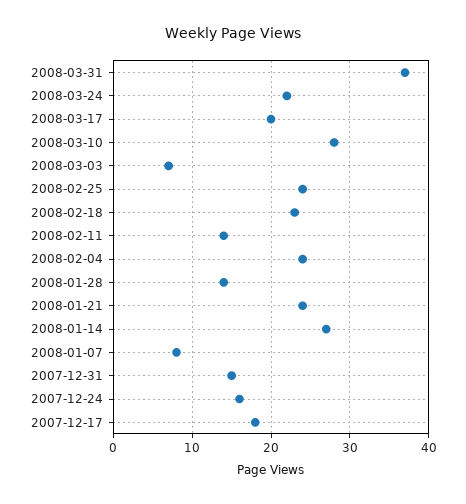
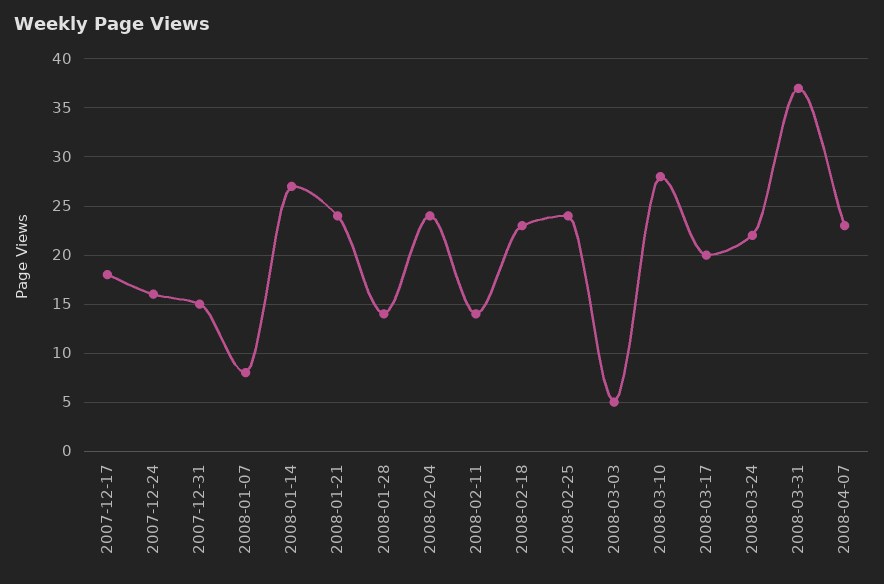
2008-03-03: 7 -> 5
2008-04-07: none -> 23

